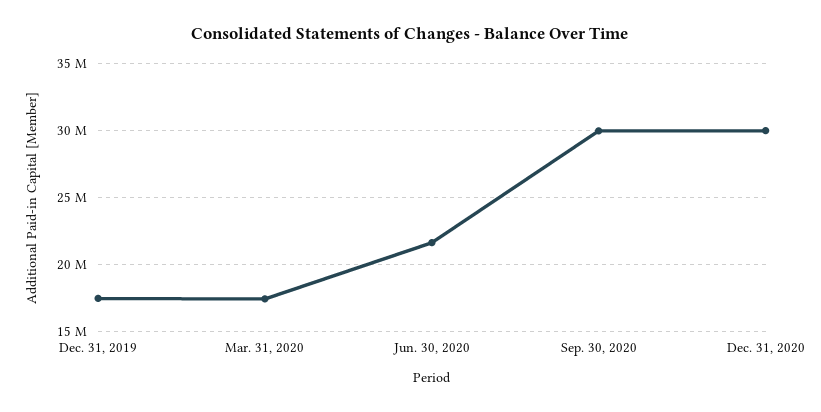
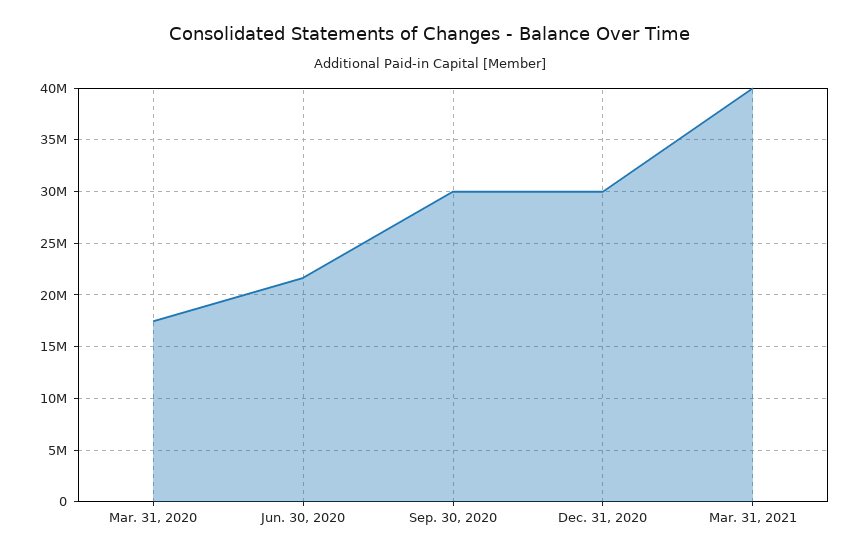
Dec. 31, 2019: 17500000 -> none
Mar. 31, 2021: none -> 40000000

